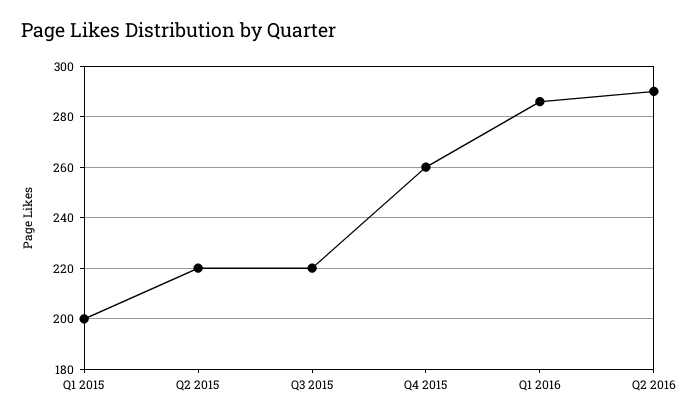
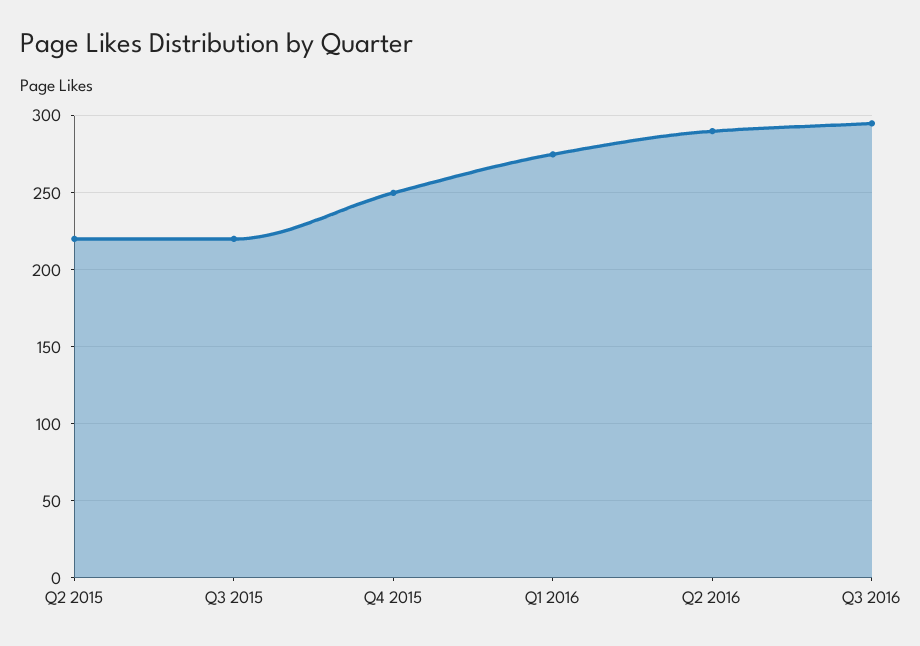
Q1 2015: 200 -> none
Q4 2015: 260 -> 250
Q1 2016: 285 -> 275
Q3 2016: none -> 295

